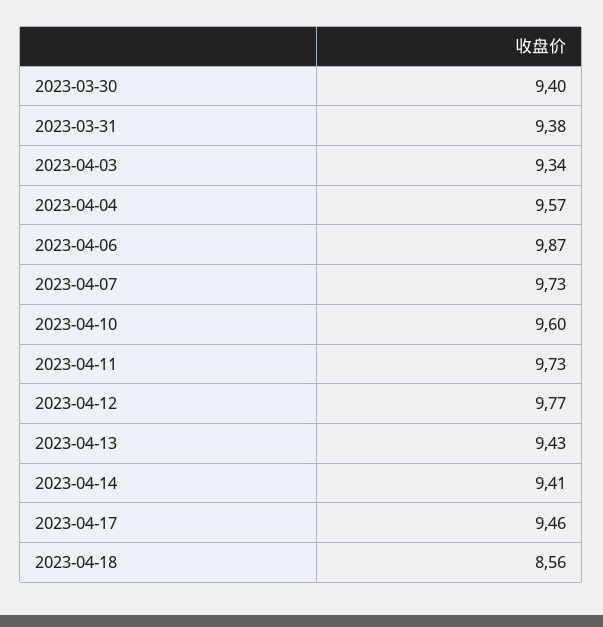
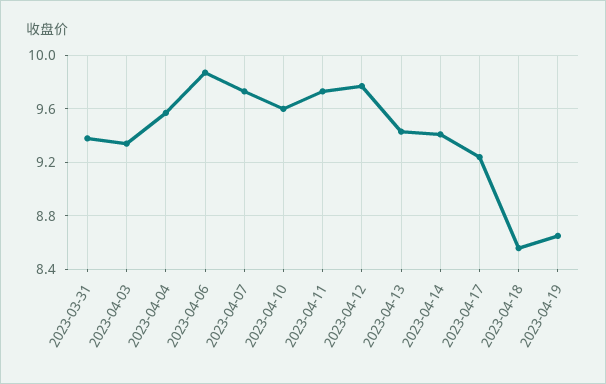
2023-03-30: 9.4 -> none
2023-04-17: 9.46 -> 9.25
2023-04-19: none -> 8.65

